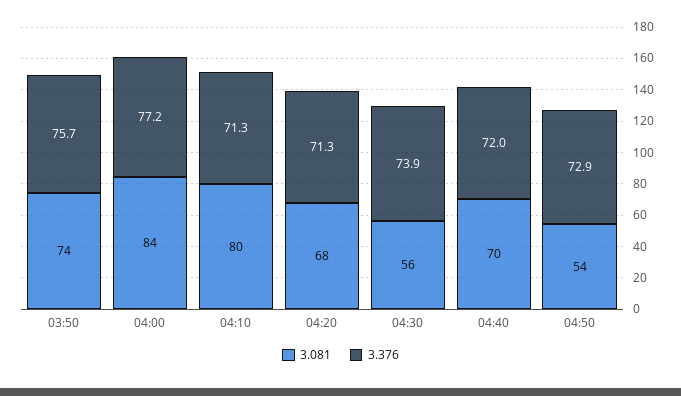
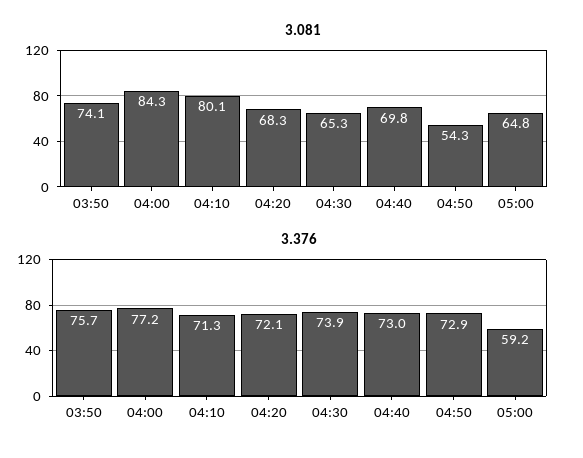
3.376, 04:20: 71.3 -> 72.1
3.081, 04:30: 56 -> 65.3
3.376, 04:40: 72 -> 73
3.081, 05:00: none -> 64.8
3.376, 05:00: none -> 59.2

